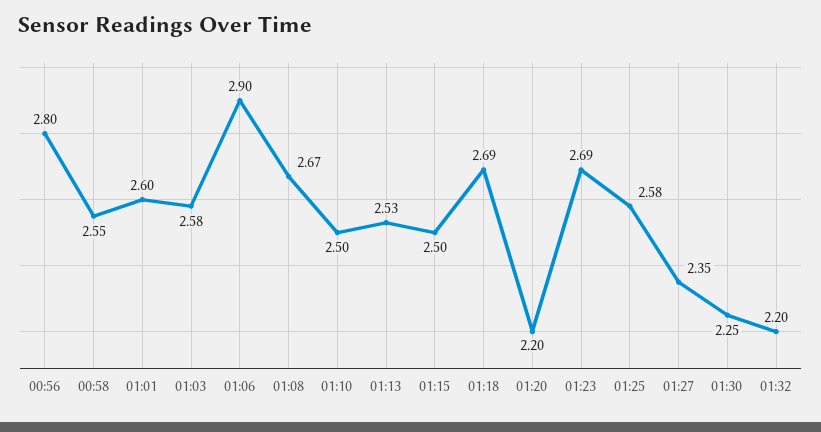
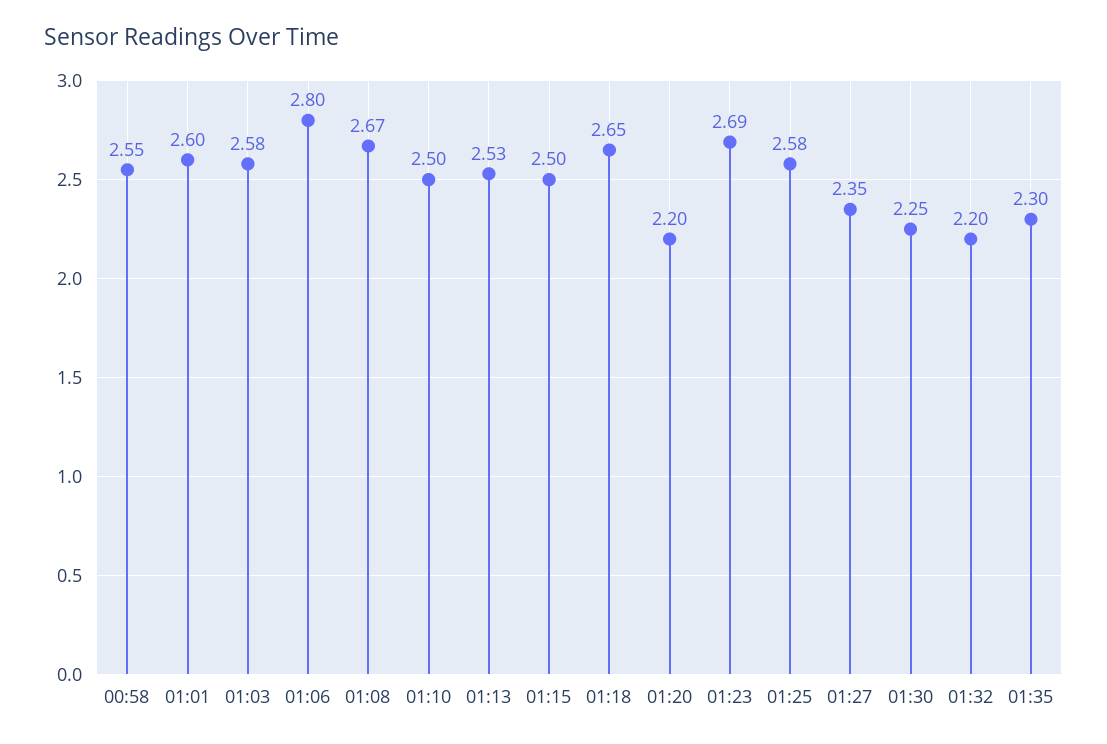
00:56: 2.8 -> none
01:06: 2.9 -> 2.8
01:18: 2.69 -> 2.65
01:35: none -> 2.3

